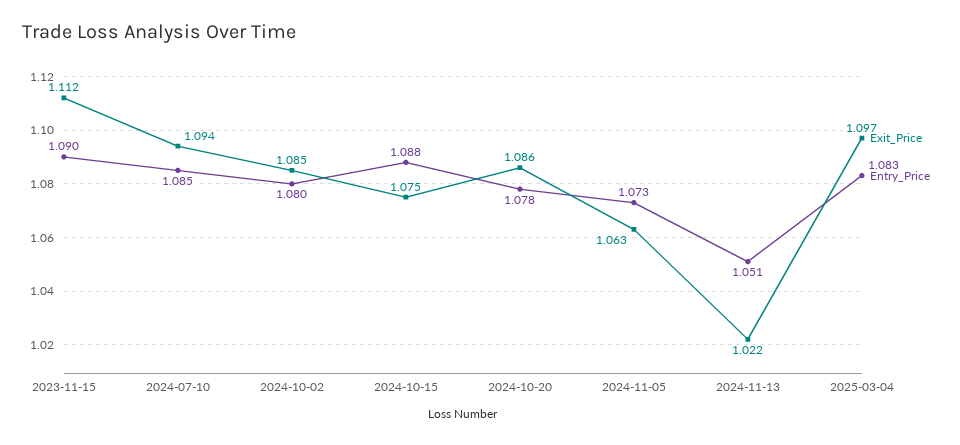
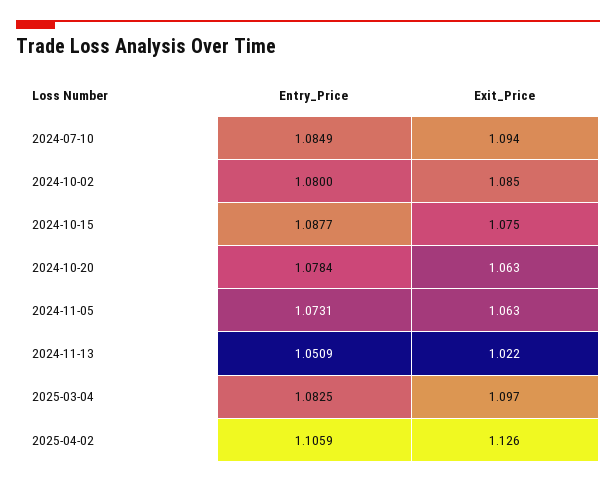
Exit_Price, 2023-11-15: 1.112 -> none
Entry_Price, 2023-11-15: 1.09 -> none
Exit_Price, 2024-10-20: 1.086 -> 1.063
Entry_Price, 2025-04-02: none -> 1.1059
Exit_Price, 2025-04-02: none -> 1.126

